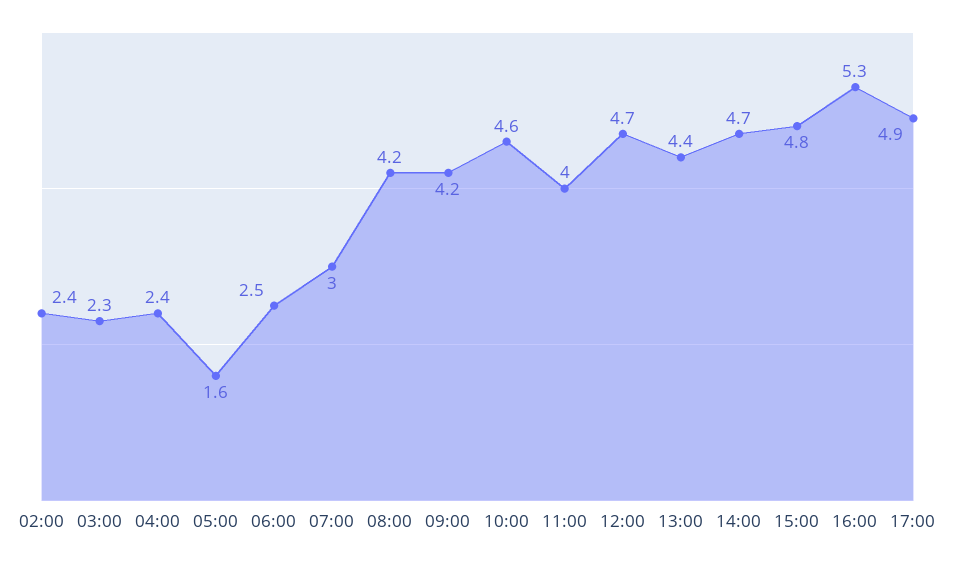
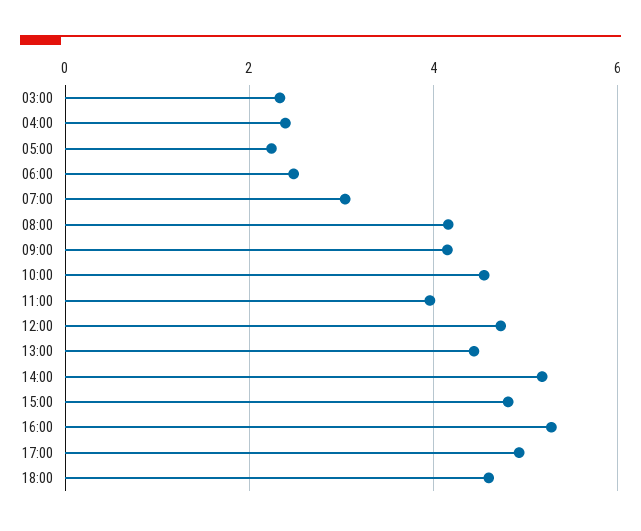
02:00: 2.4 -> none
05:00: 1.6 -> 2.2
14:00: 4.7 -> 5.2
18:00: none -> 4.6

